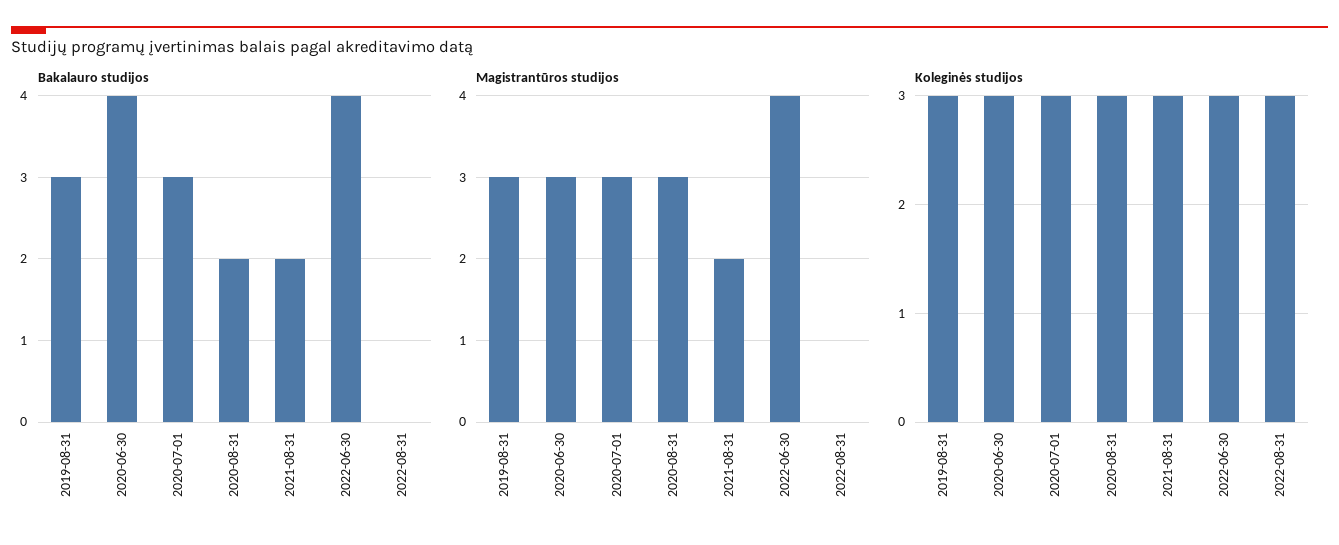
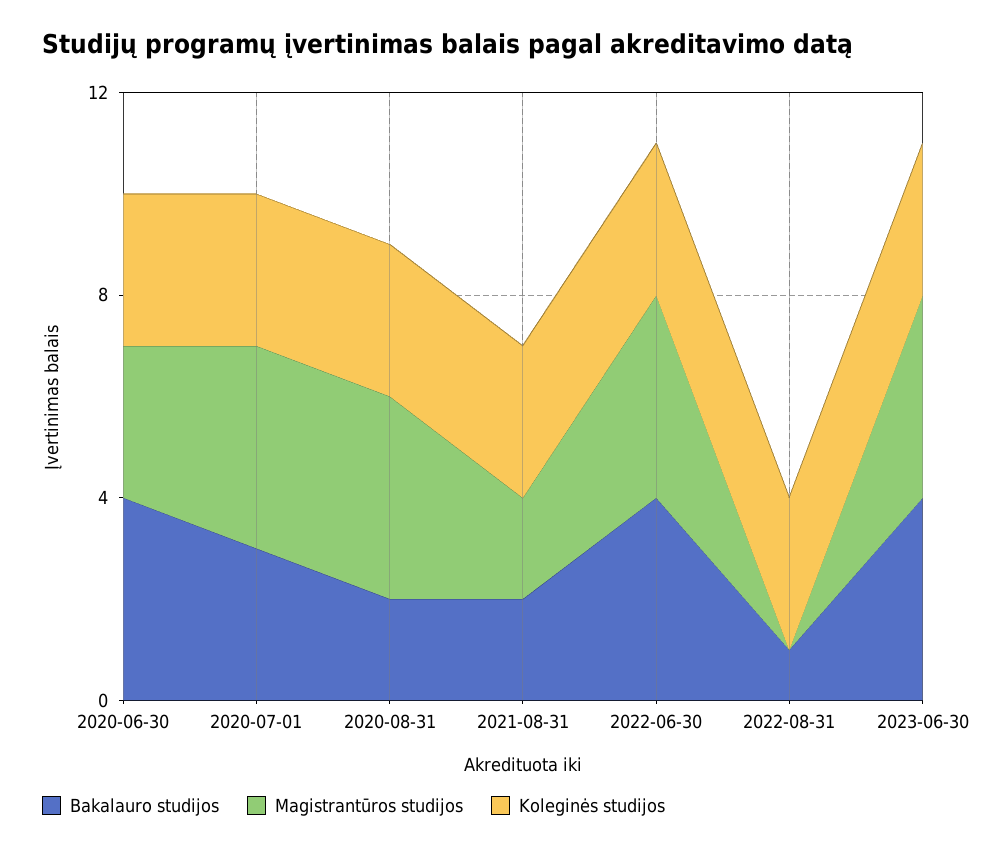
Bakalauro studijos, 2019-08-31: 3 -> none
Bakalauro studijos, 2022-08-31: 0 -> 1
Magistrantūros studijos, 2019-08-31: 3 -> none
Magistrantūros studijos, 2020-07-01: 3 -> 4
Magistrantūros studijos, 2020-08-31: 3 -> 4
Koleginės studijos, 2019-08-31: 3 -> none
Bakalauro studijos, 2023-06-30: none -> 4
Magistrantūros studijos, 2023-06-30: none -> 4
Koleginės studijos, 2023-06-30: none -> 3

